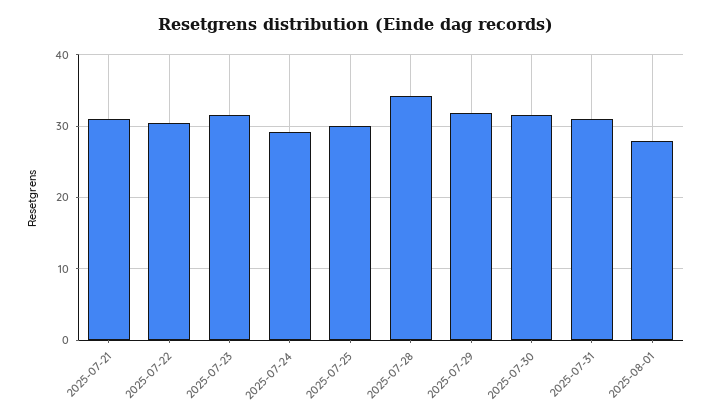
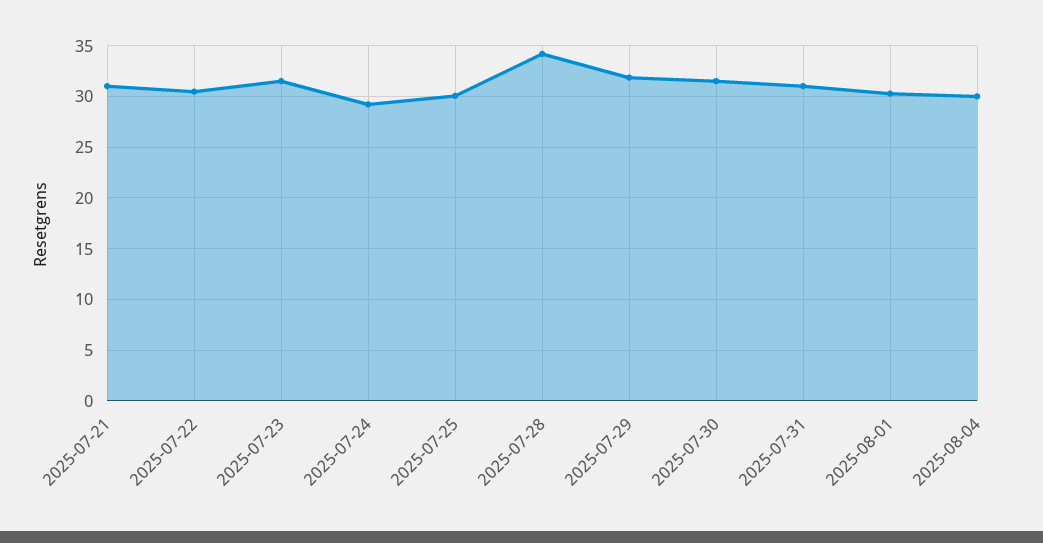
2025-08-01: 28 -> 30
2025-08-04: none -> 30

